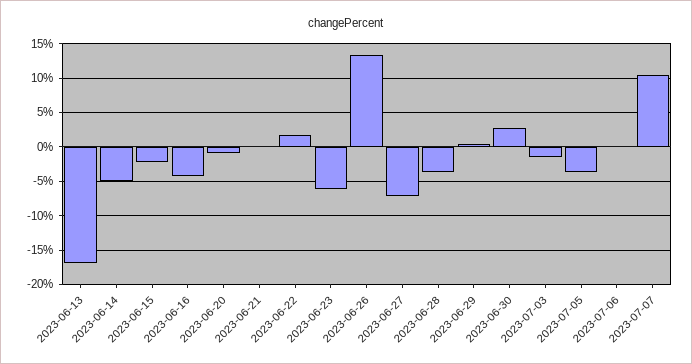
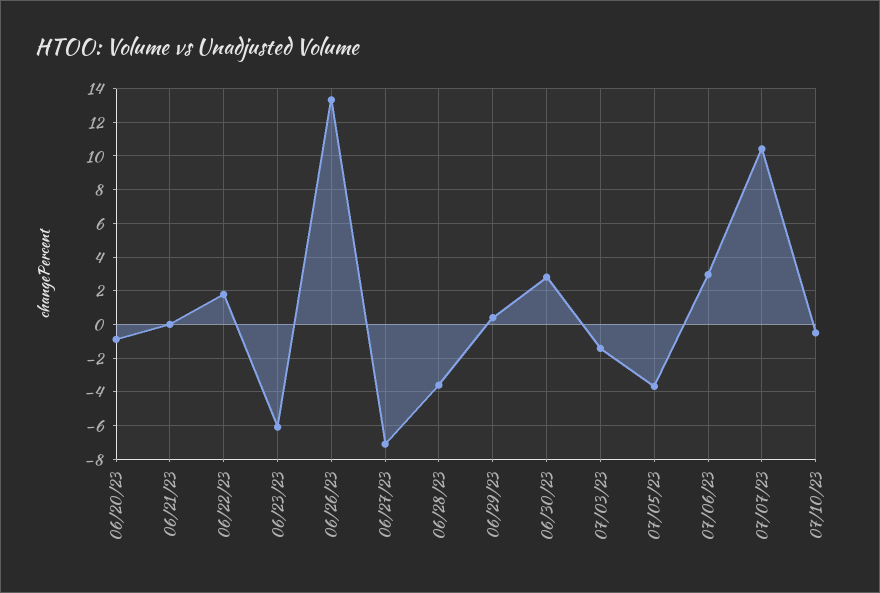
2023-06-13: -17 -> none
2023-06-14: -5 -> none
2023-06-15: -2 -> none
2023-06-16: -4 -> none
2023-07-06: 0 -> 3
07/10/23: none -> -0.5

